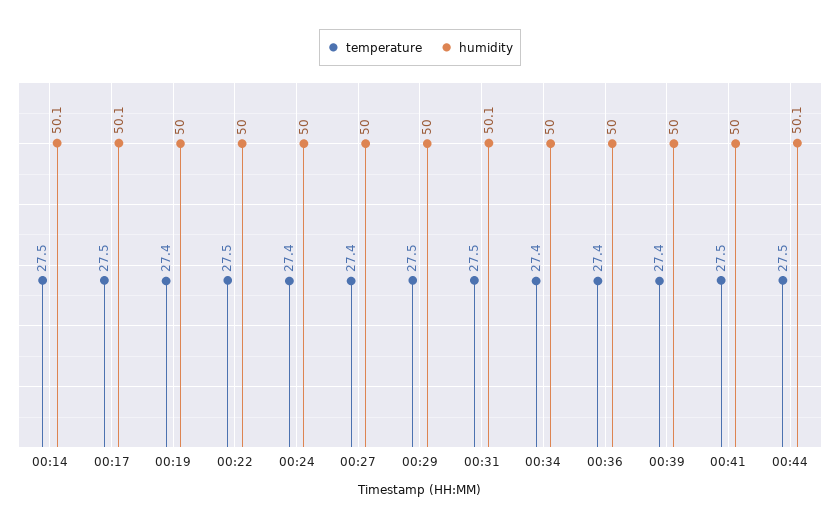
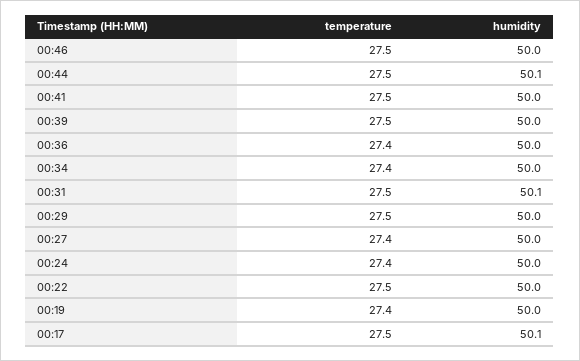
temperature, 00:14: 27.5 -> none
humidity, 00:14: 50.1 -> none
temperature, 00:39: 27.4 -> 27.5
temperature, 00:46: none -> 27.5
humidity, 00:46: none -> 50

